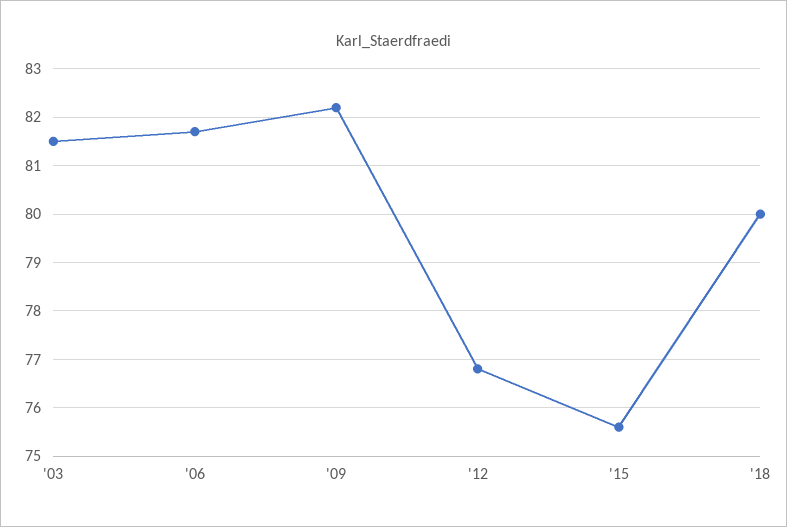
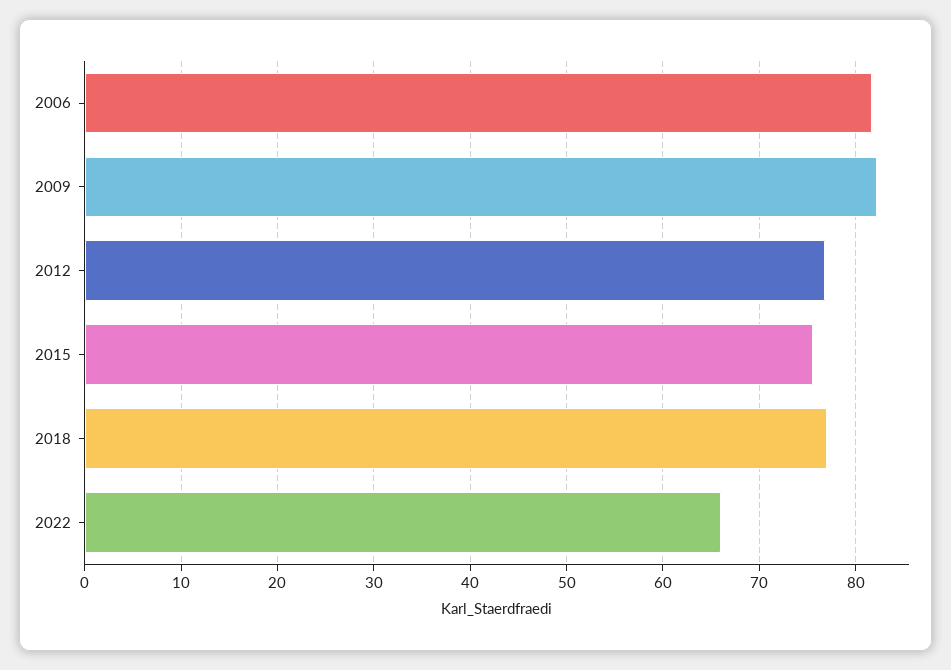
'03: 81.5 -> none
'18: 80 -> 77
2022: none -> 66

